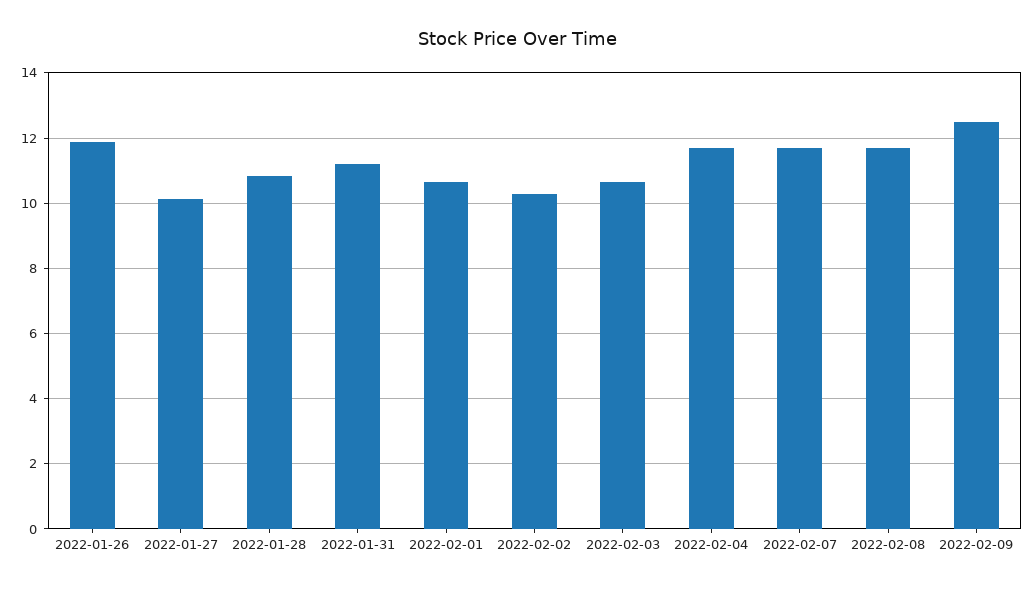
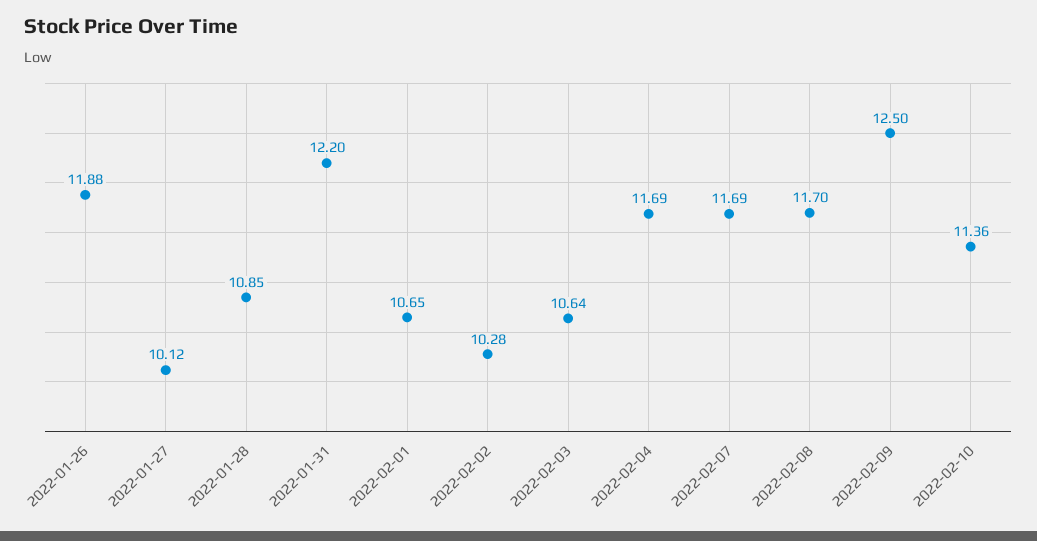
2022-01-31: 11.2 -> 12.2
2022-02-10: none -> 11.36

